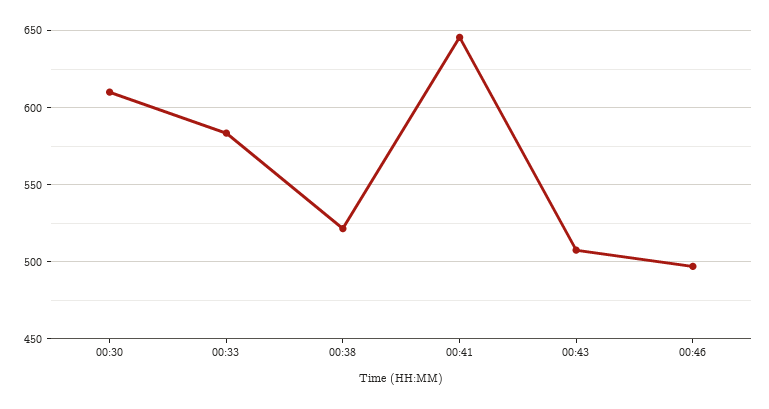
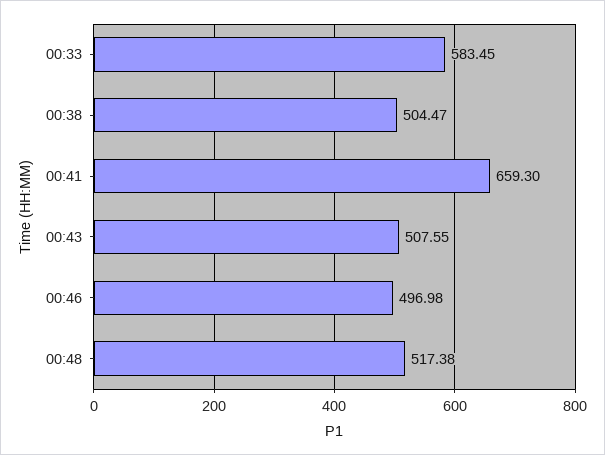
00:30: 610 -> none
00:38: 520 -> 504.47
00:41: 645 -> 659.3
00:48: none -> 517.38

